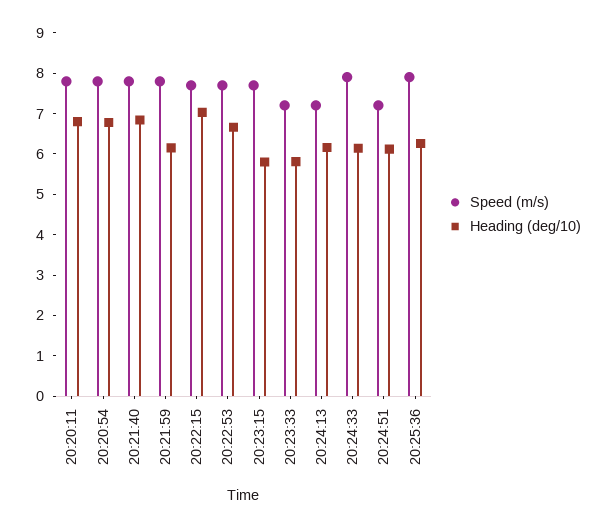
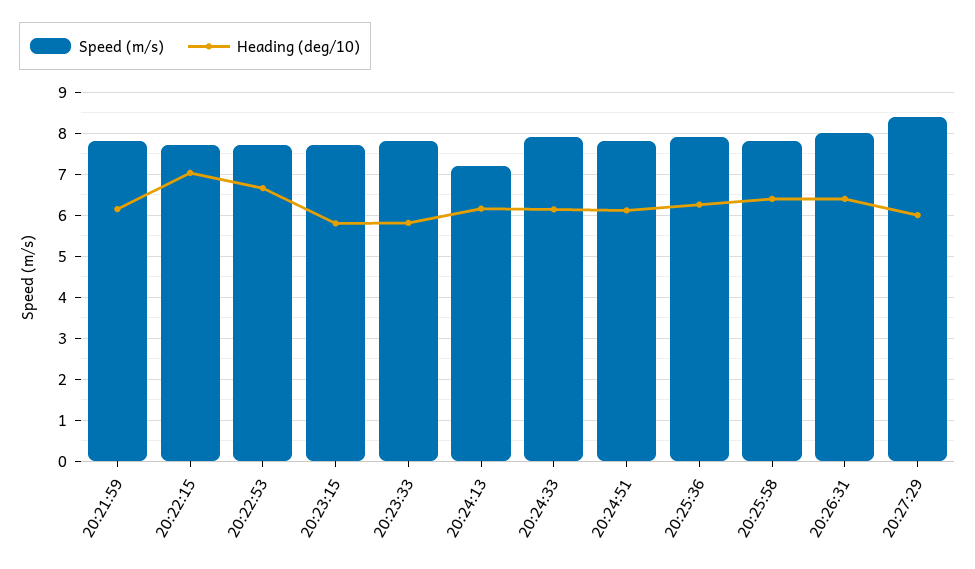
Speed (m/s), 20:20:11: 7.8 -> none
Heading (deg/10), 20:20:11: 6.8 -> none
Speed (m/s), 20:20:54: 7.8 -> none
Heading (deg/10), 20:20:54: 6.8 -> none
Speed (m/s), 20:21:40: 7.8 -> none
Heading (deg/10), 20:21:40: 6.8 -> none
Speed (m/s), 20:23:33: 7.2 -> 7.8
Speed (m/s), 20:24:51: 7.2 -> 7.8
Speed (m/s), 20:25:58: none -> 7.8
Heading (deg/10), 20:25:58: none -> 6.4
Speed (m/s), 20:26:31: none -> 8
Heading (deg/10), 20:26:31: none -> 6.4
Speed (m/s), 20:27:29: none -> 8.4
Heading (deg/10), 20:27:29: none -> 6

